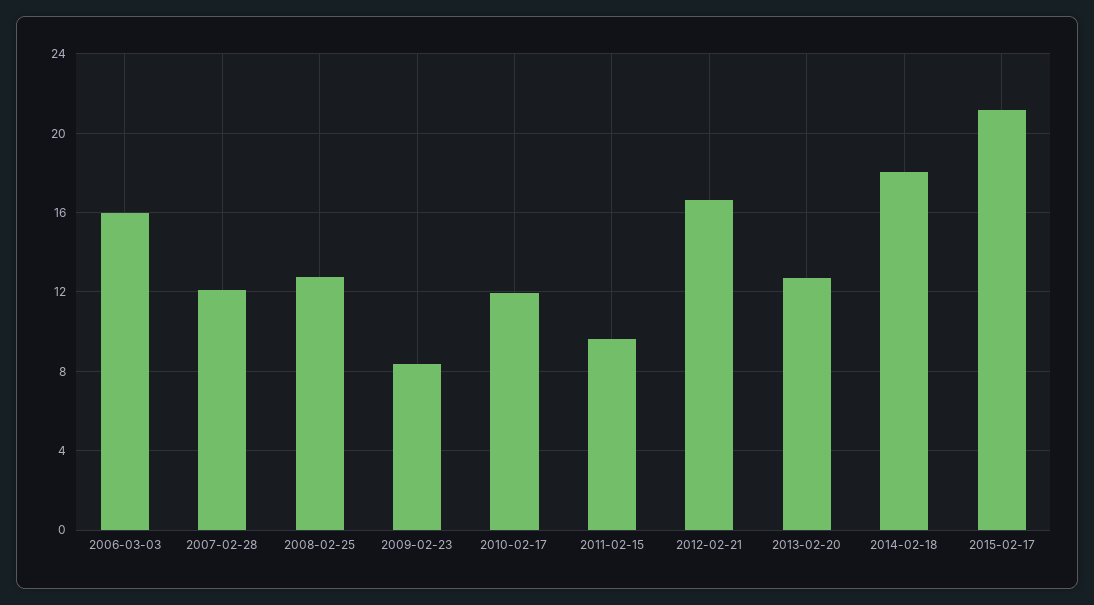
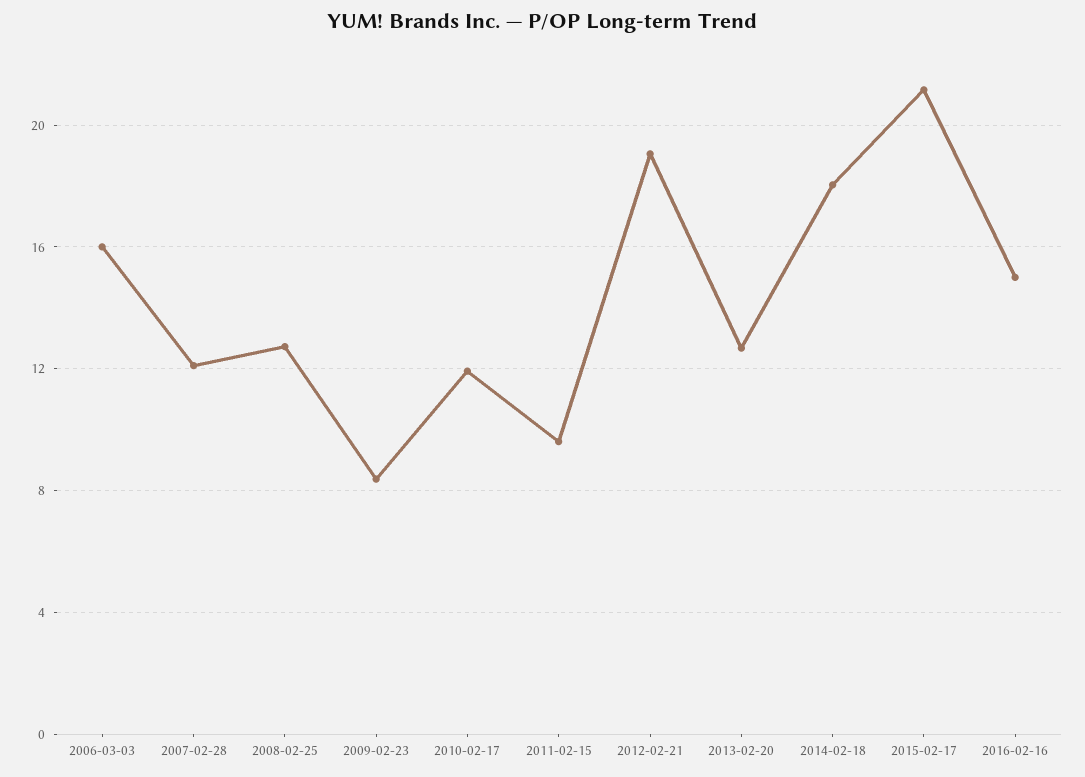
2012-02-21: 16.5 -> 19
2016-02-16: none -> 15

